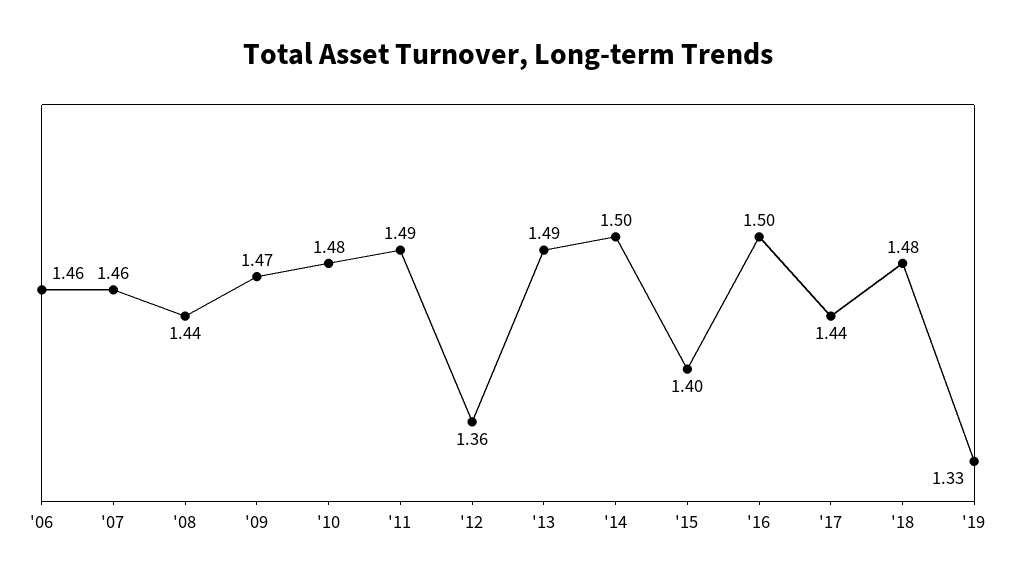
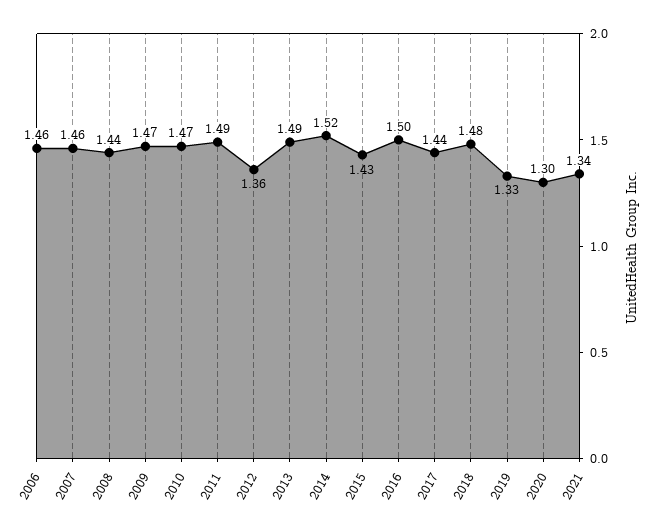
'10: 1.48 -> 1.47
'14: 1.5 -> 1.52
'15: 1.4 -> 1.43
2020: none -> 1.3
2021: none -> 1.34

